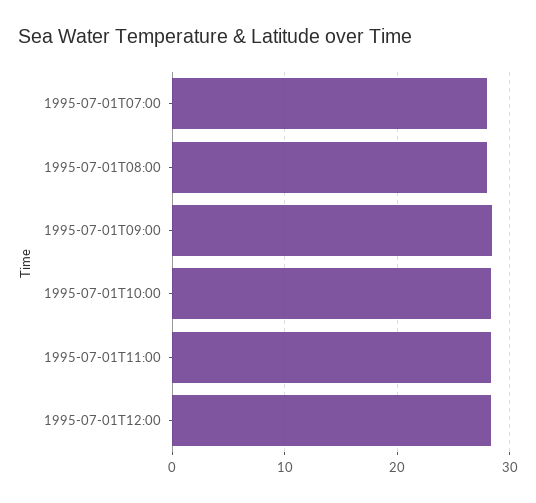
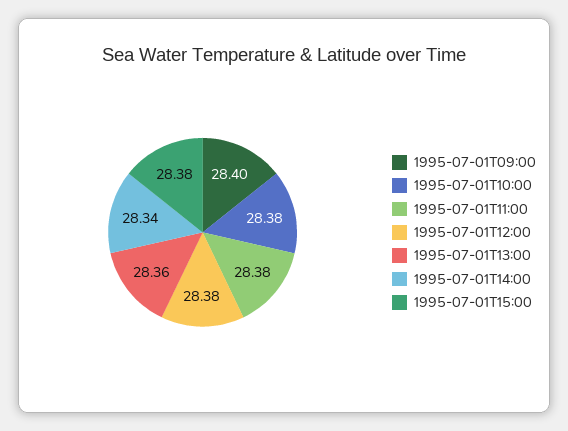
1995-07-01T07:00: 28 -> none
1995-07-01T08:00: 28 -> none
1995-07-01T13:00: none -> 28.36
1995-07-01T14:00: none -> 28.34
1995-07-01T15:00: none -> 28.38

